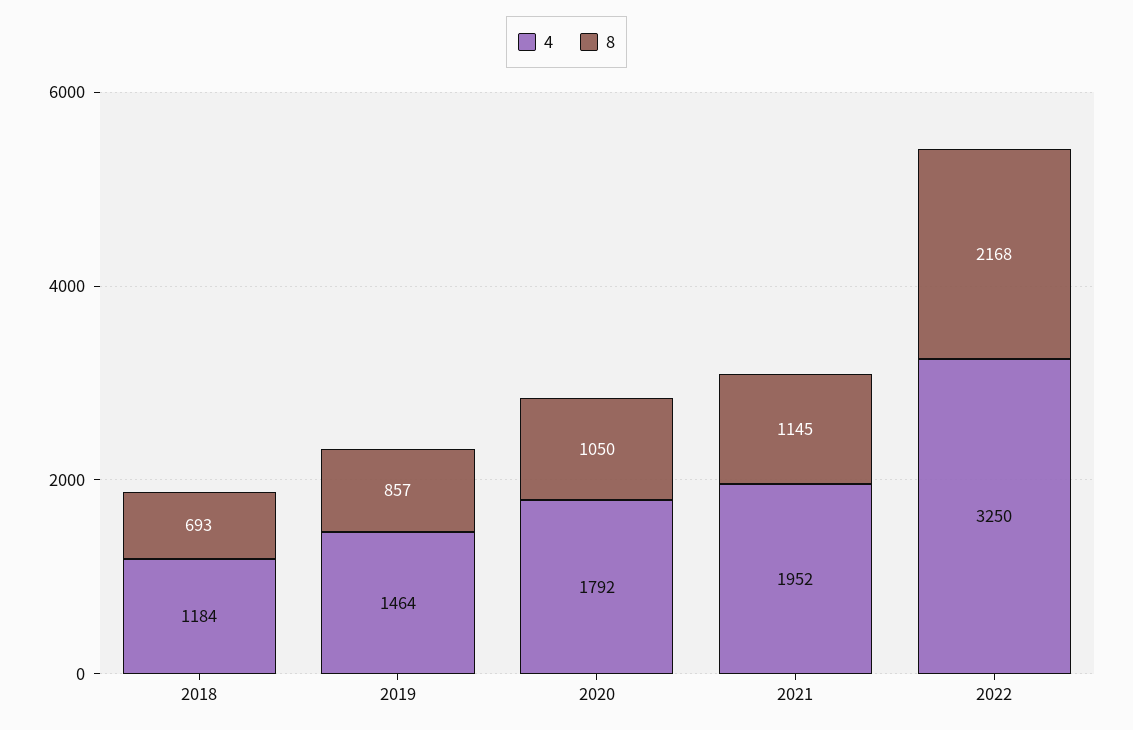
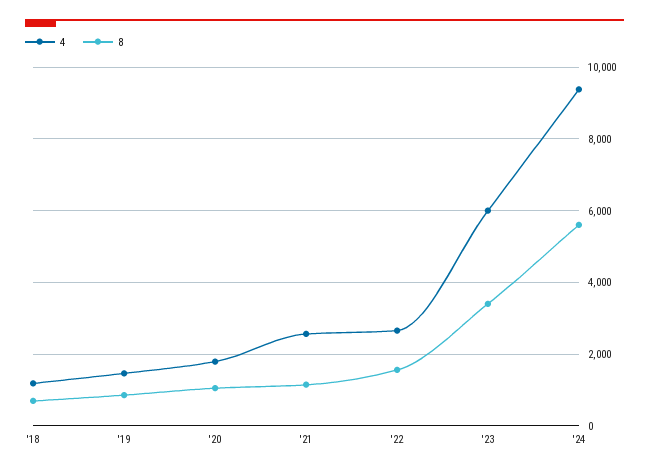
4, 2021: 1952 -> 2600
4, 2022: 3250 -> 2600
8, 2022: 2168 -> 1600
4, '23: none -> 6000
8, '23: none -> 3400
4, '24: none -> 9400
8, '24: none -> 5600

